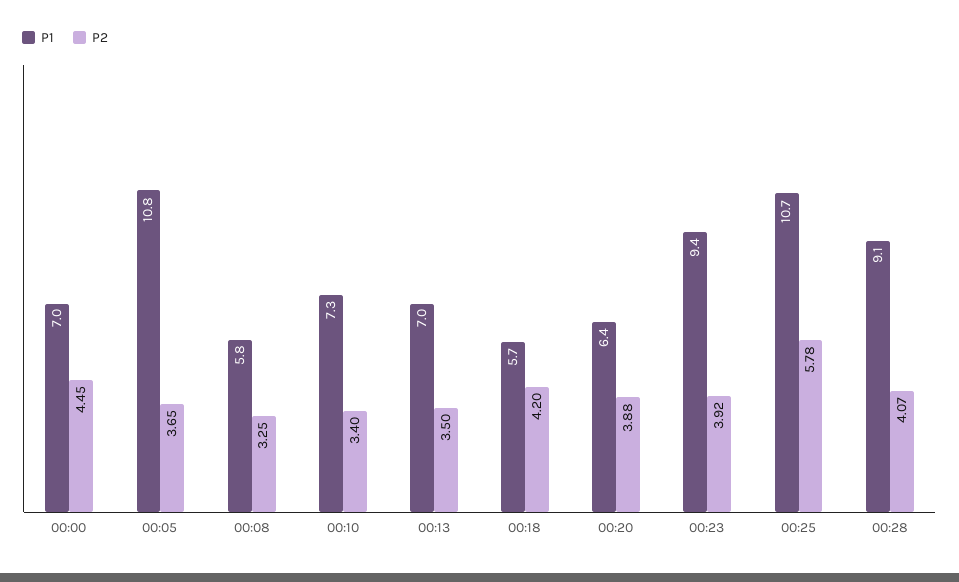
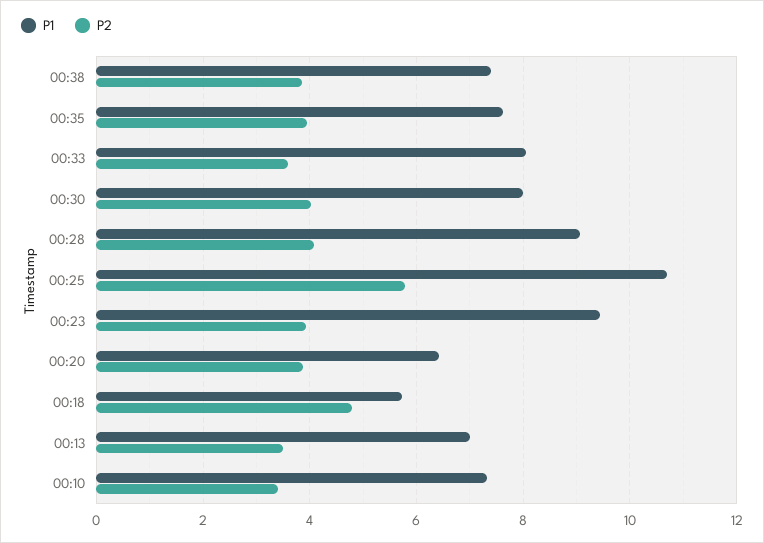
P1, 00:00: 7 -> none
P2, 00:00: 4.45 -> none
P1, 00:05: 10.8 -> none
P2, 00:05: 3.65 -> none
P1, 00:08: 5.8 -> none
P2, 00:08: 3.25 -> none
P2, 00:18: 4.2 -> 4.8
P1, 00:38: none -> 7.4
P2, 00:38: none -> 3.8
P1, 00:35: none -> 7.6
P2, 00:35: none -> 4
P1, 00:33: none -> 8
P2, 00:33: none -> 3.6
P1, 00:30: none -> 8
P2, 00:30: none -> 4

